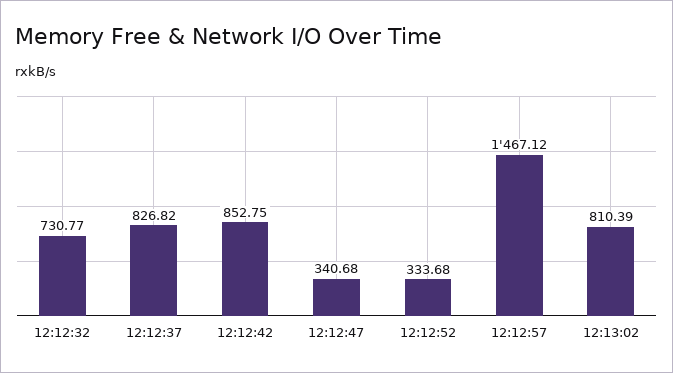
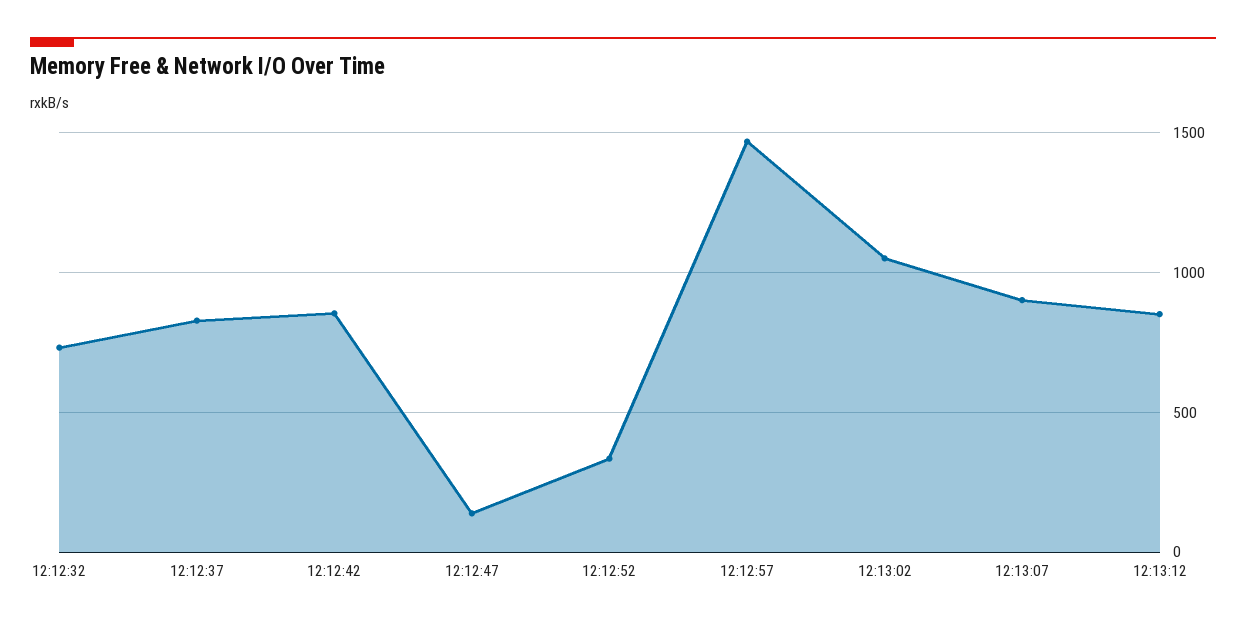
12:12:47: 340.68 -> 150
12:13:02: 810.39 -> 1050
12:13:07: none -> 900
12:13:12: none -> 850

